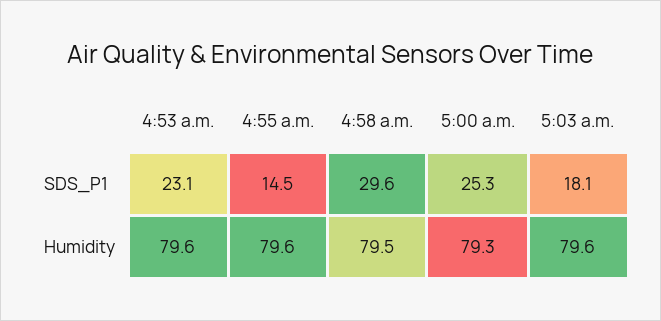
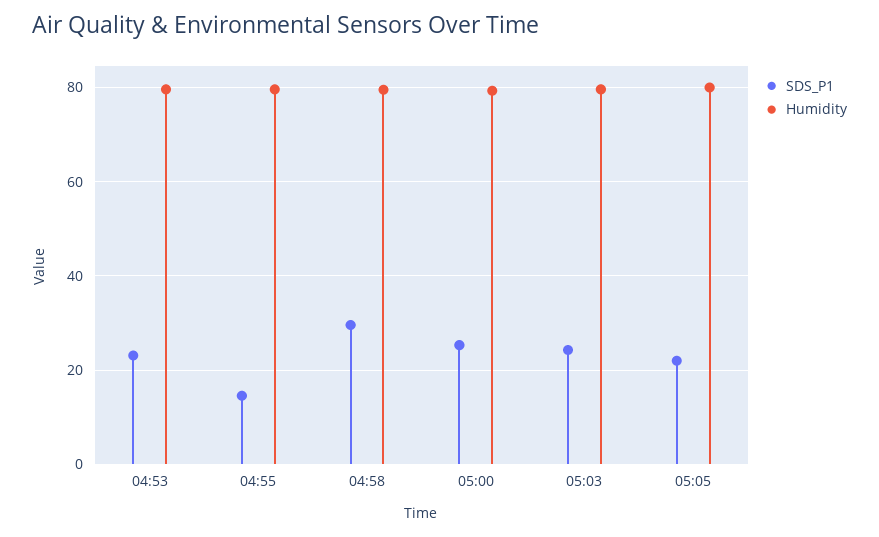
SDS_P1, 5:03 a.m.: 18.1 -> 24
SDS_P1, 05:05: none -> 22
Humidity, 05:05: none -> 80

